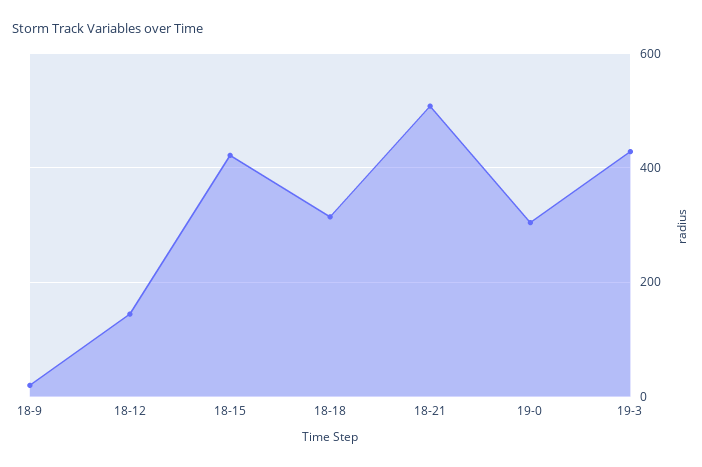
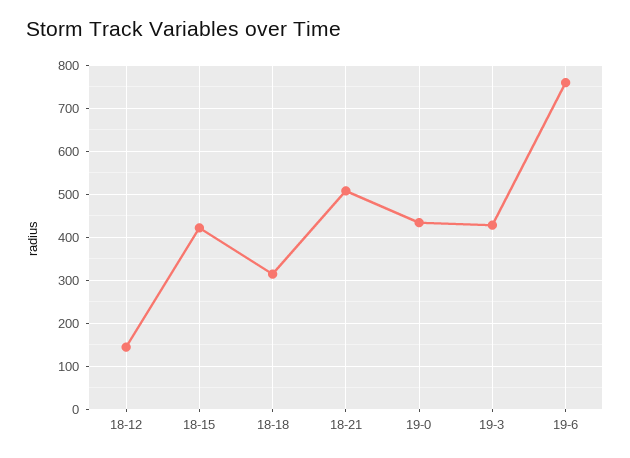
18-9: 20 -> none
19-0: 300 -> 440
19-6: none -> 760

